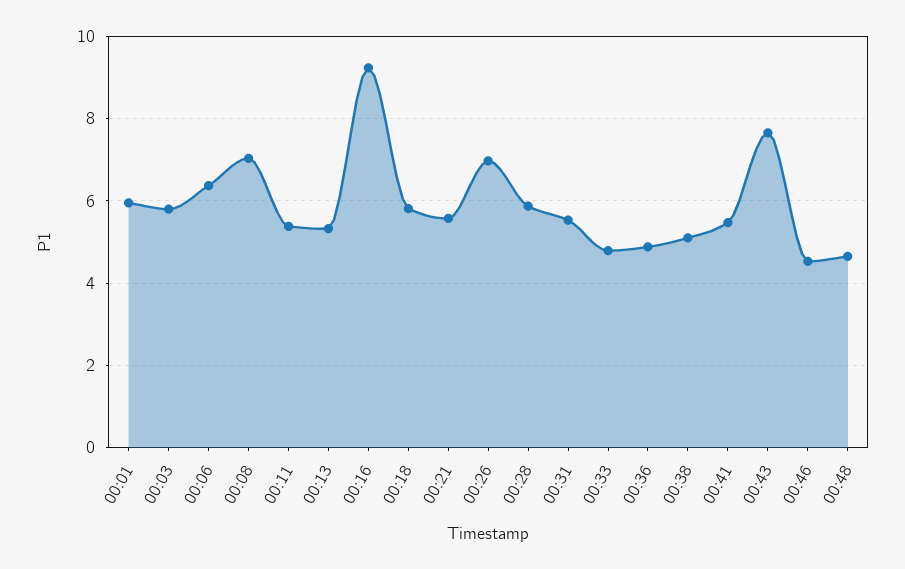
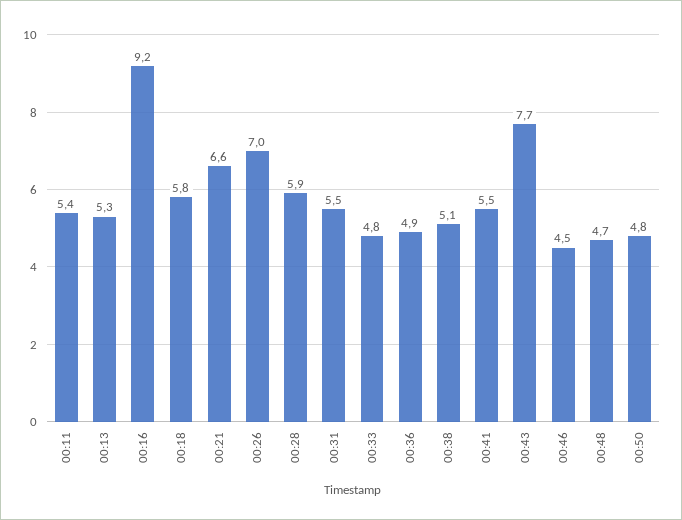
00:01: 6 -> none
00:03: 5.8 -> none
00:06: 6.4 -> none
00:08: 7 -> none
00:21: 5.6 -> 6.6
00:50: none -> 4.8

